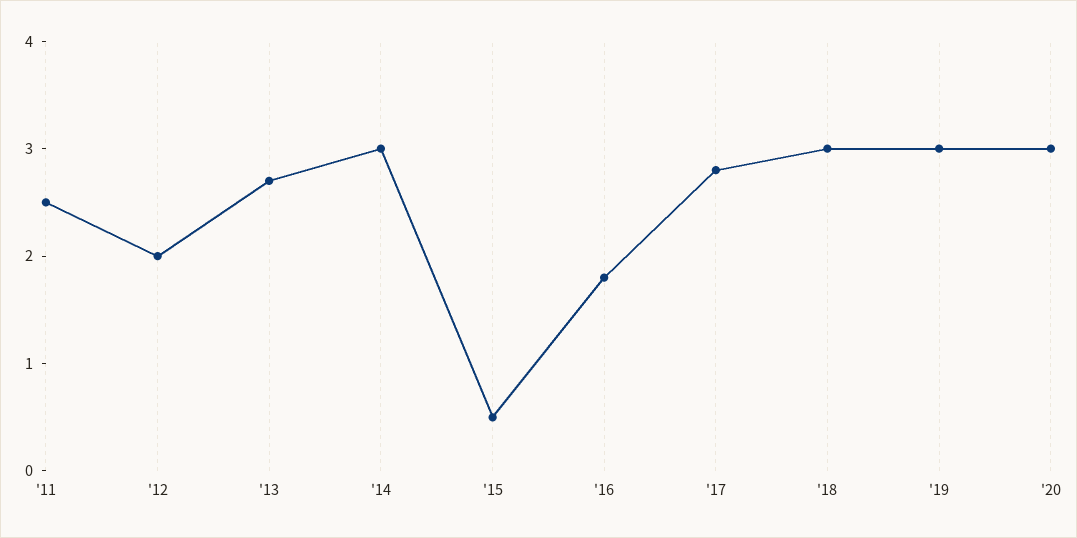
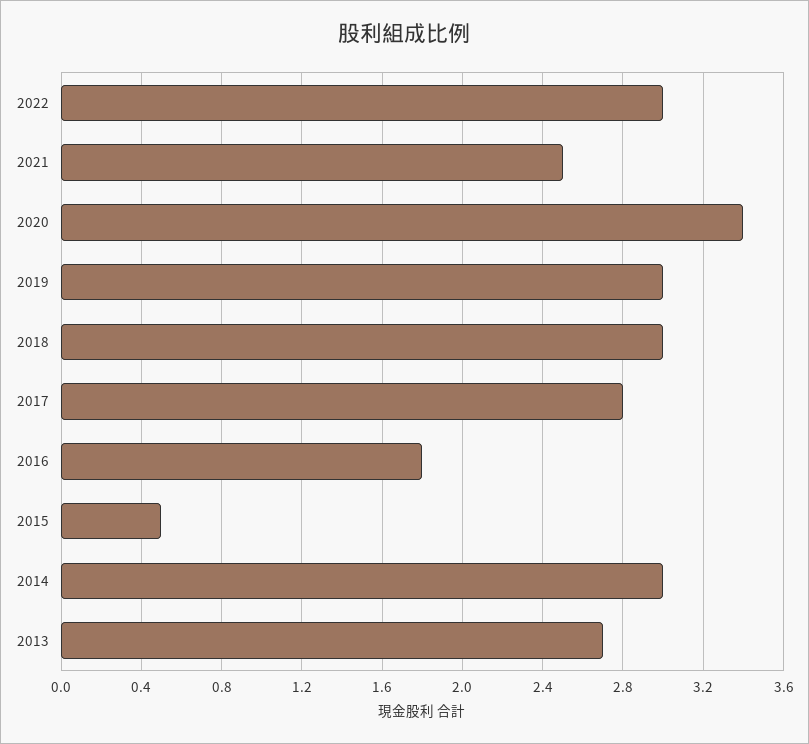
'11: 2.5 -> none
'12: 2 -> none
'20: 3 -> 3.4
2022: none -> 3
2021: none -> 2.5

